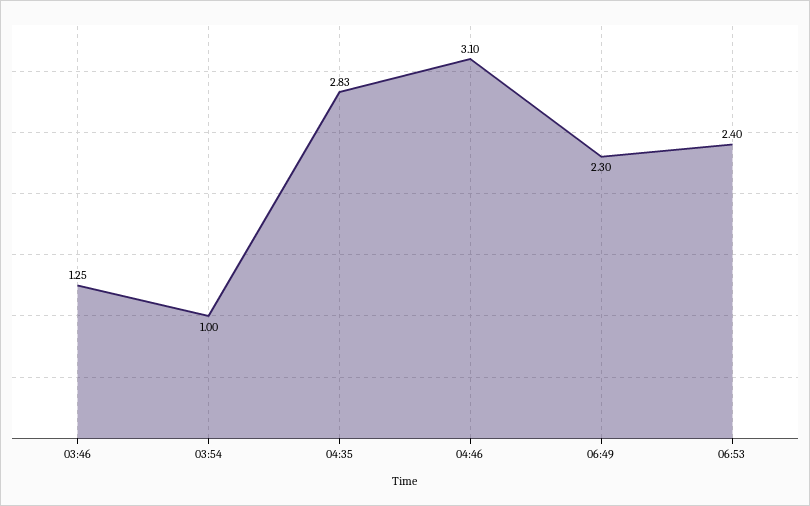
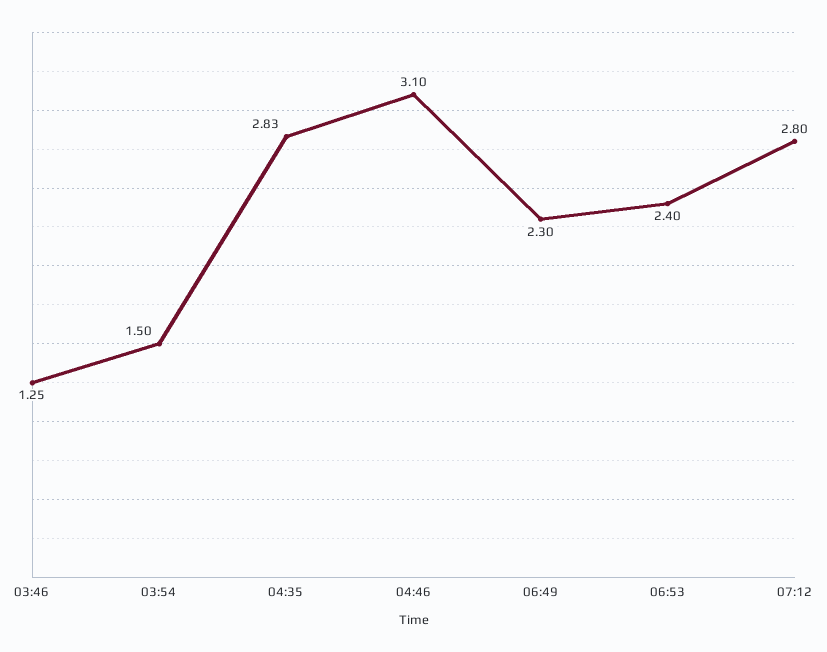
03:54: 1 -> 1.5
07:12: none -> 2.8

